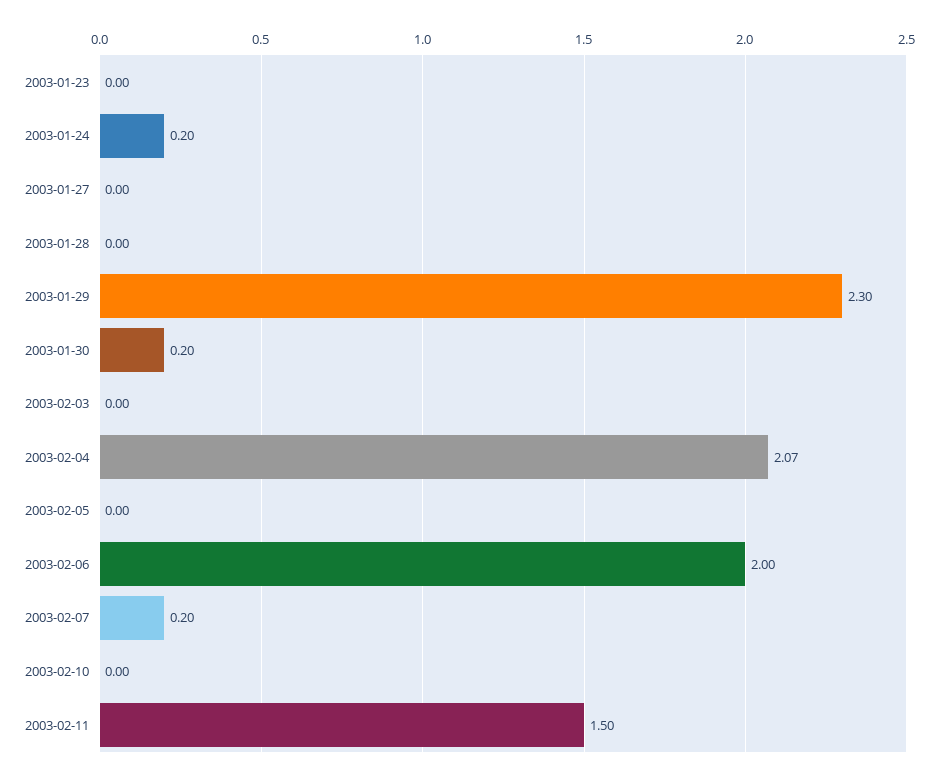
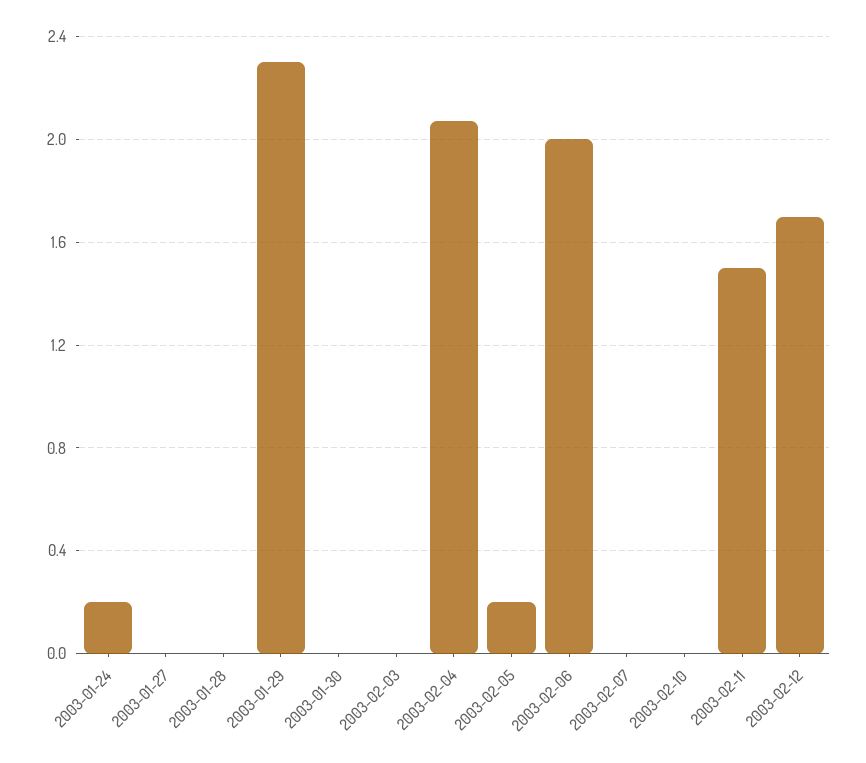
2003-01-23: 0 -> none
2003-01-30: 0.2 -> 0
2003-02-05: 0 -> 0.2
2003-02-07: 0.2 -> 0
2003-02-12: none -> 1.7

